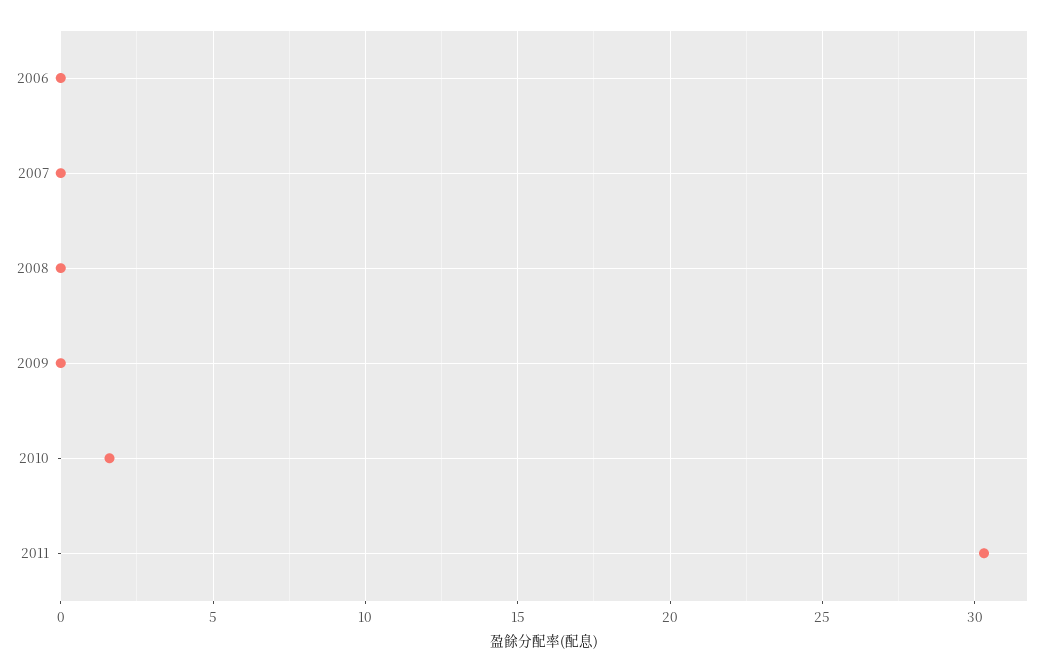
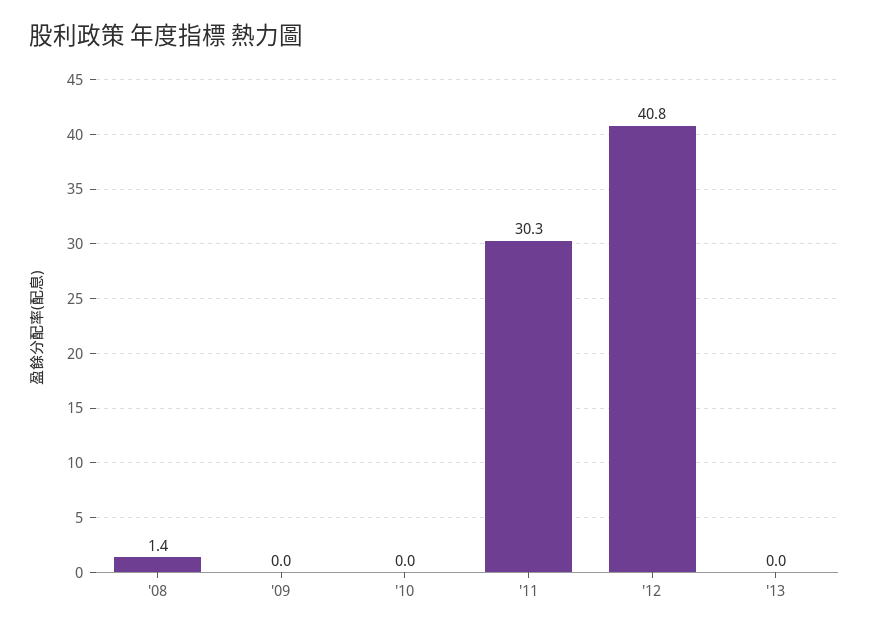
2006: 0 -> none
2007: 0 -> none
2008: 0 -> 1.4
2010: 1.5 -> 0
'12: none -> 40.8
'13: none -> 0

